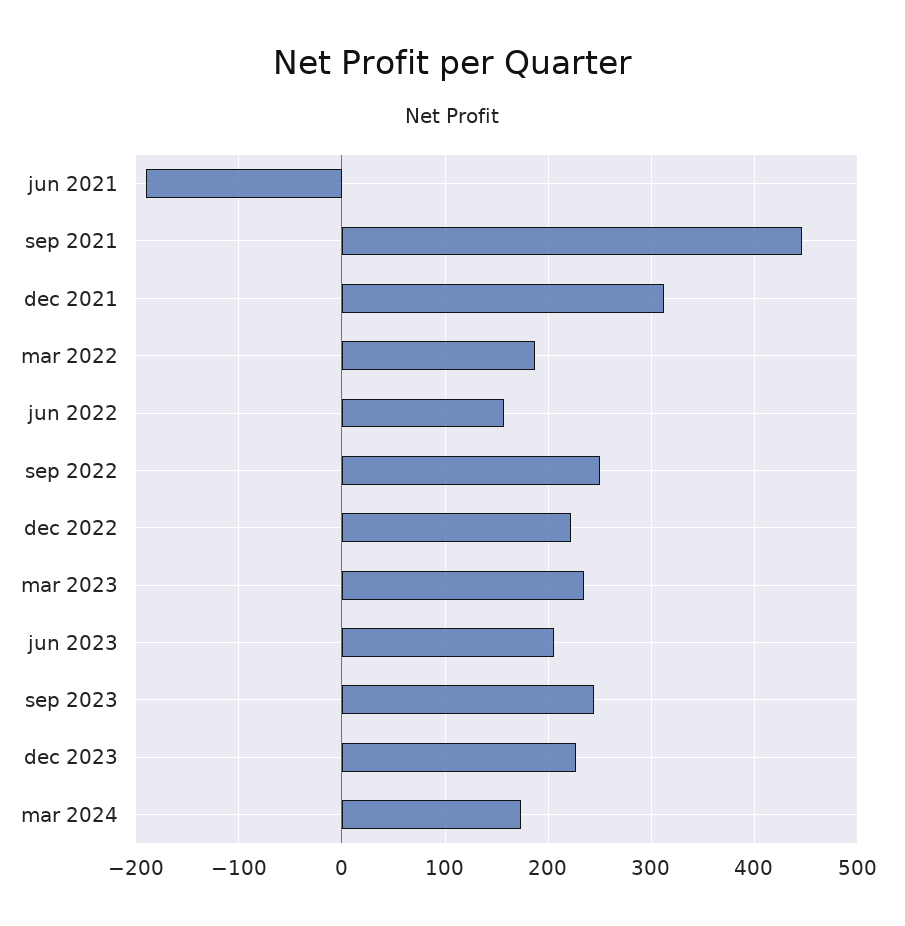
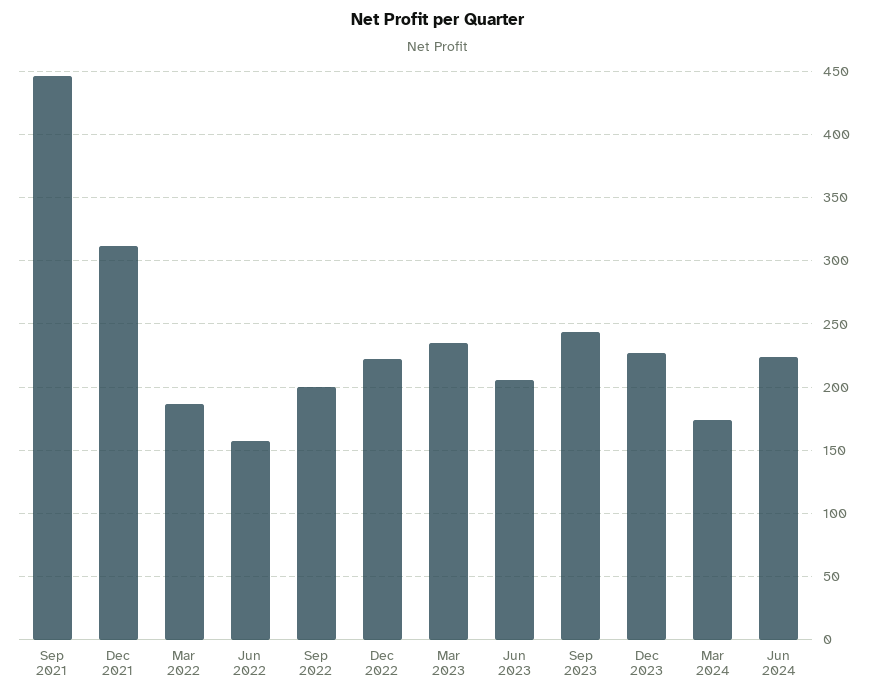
jun 2021: -190 -> none
sep 2022: 250 -> 200
Jun 2024: none -> 225

